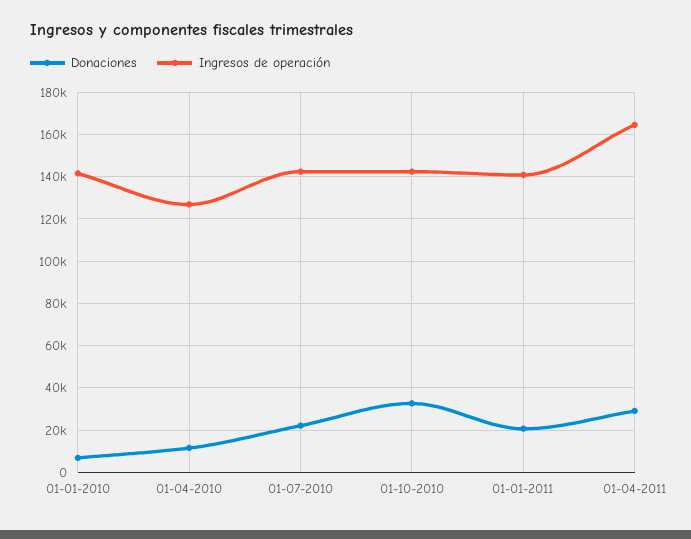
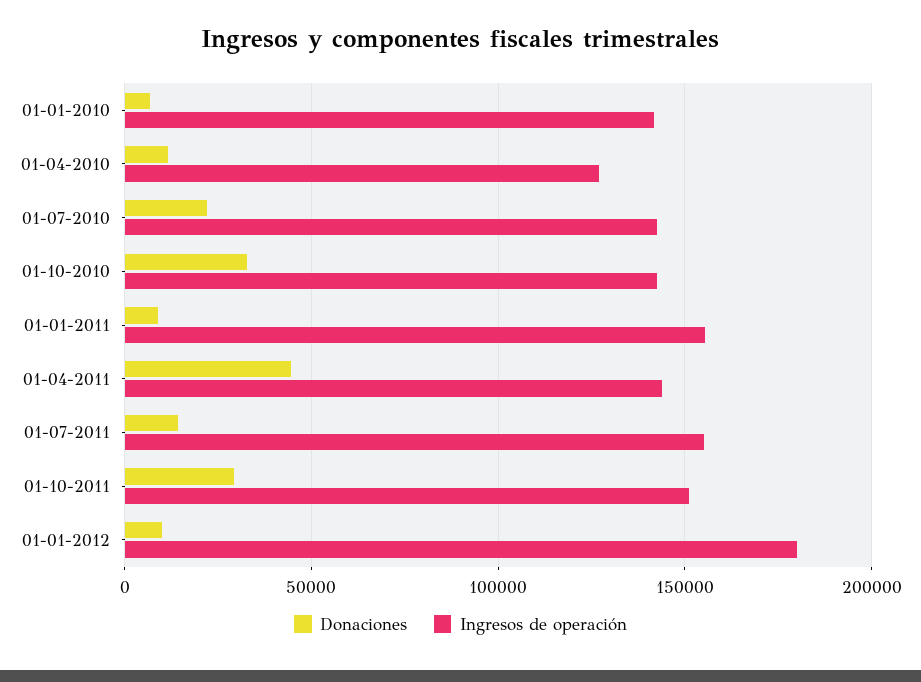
Donaciones, 01-01-2011: 20000 -> 10000
Ingresos de operación, 01-01-2011: 140000 -> 155000
Donaciones, 01-04-2011: 30000 -> 45000
Ingresos de operación, 01-04-2011: 165000 -> 145000
Donaciones, 01-07-2011: none -> 15000
Ingresos de operación, 01-07-2011: none -> 155000
Donaciones, 01-10-2011: none -> 30000
Ingresos de operación, 01-10-2011: none -> 150000
Donaciones, 01-01-2012: none -> 10000
Ingresos de operación, 01-01-2012: none -> 180000

